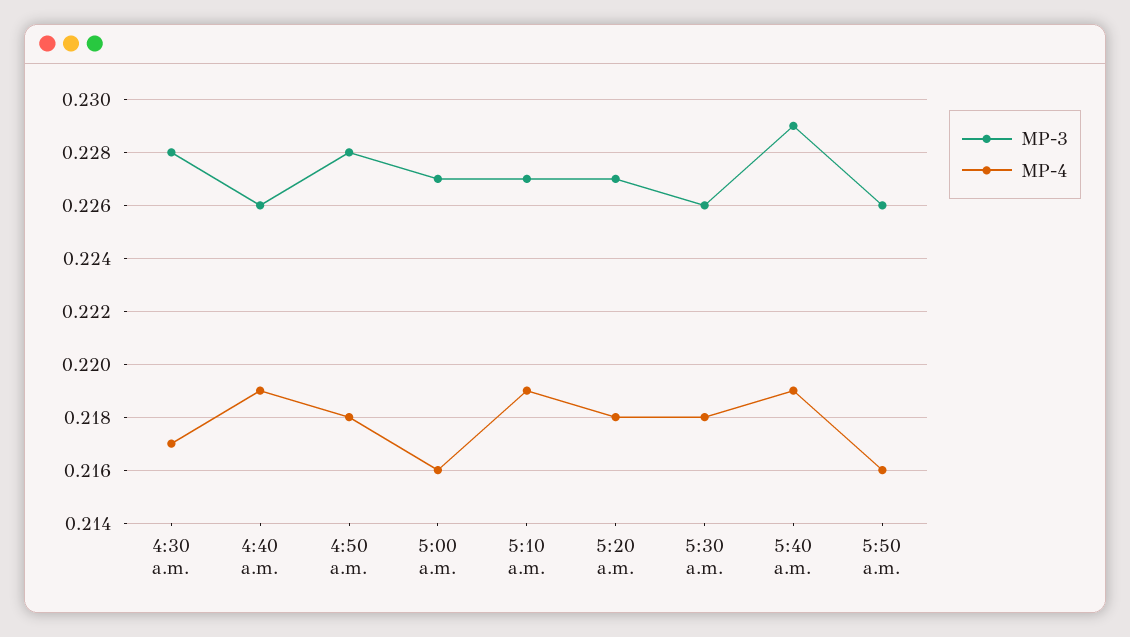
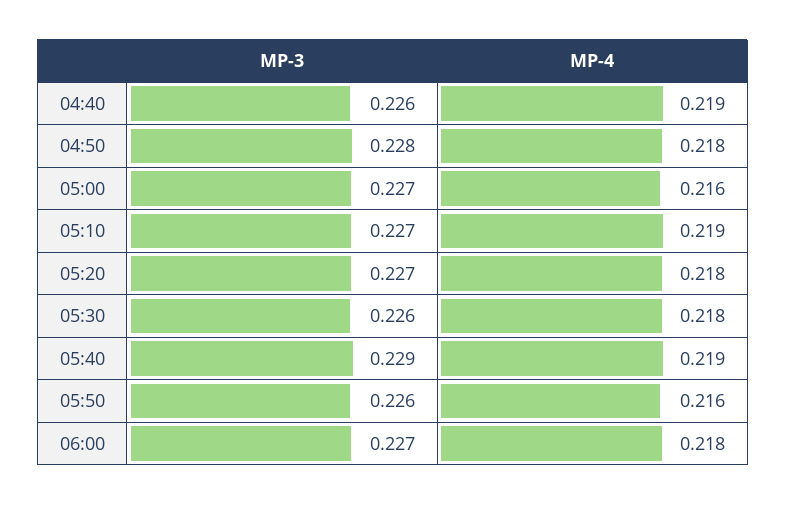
MP-3, 4:30 a.m.: 0.228 -> none
MP-4, 4:30 a.m.: 0.217 -> none
MP-3, 06:00: none -> 0.227
MP-4, 06:00: none -> 0.218

